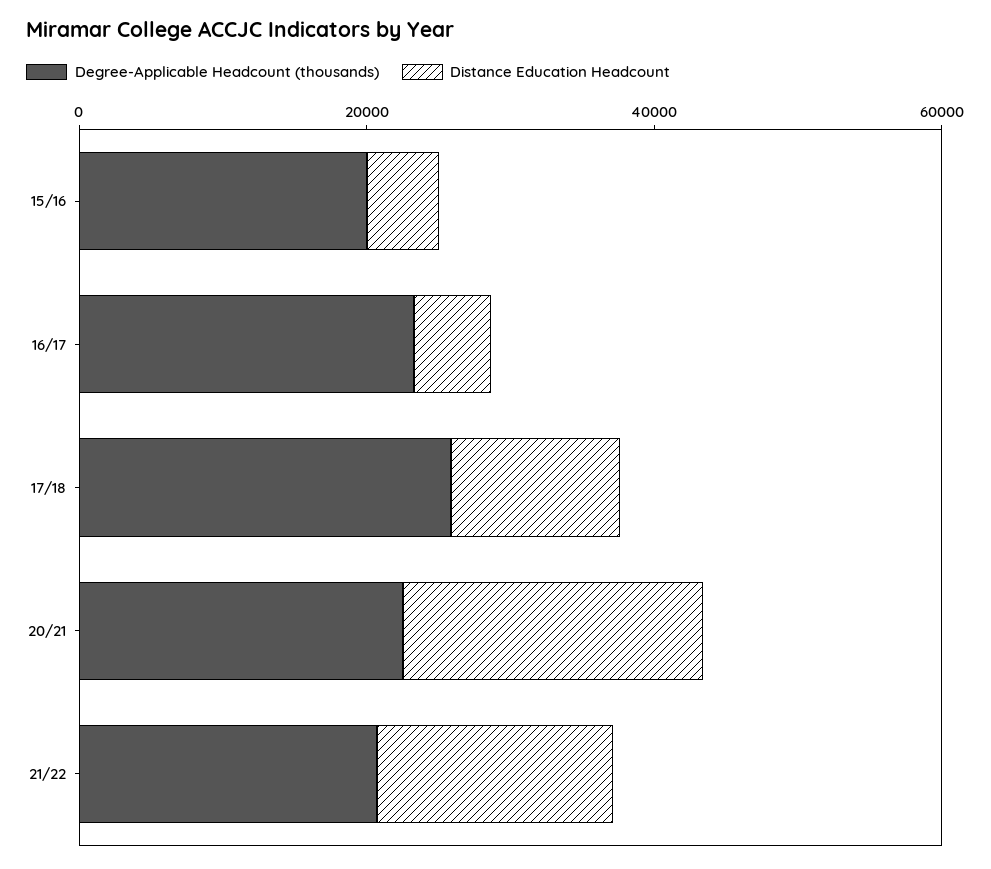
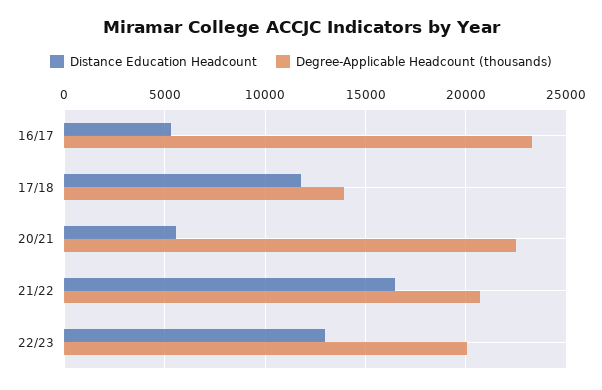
Degree-Applicable Headcount (thousands), 15/16: 20000 -> none
Distance Education Headcount, 15/16: 5000 -> none
Degree-Applicable Headcount (thousands), 17/18: 25000 -> 14000
Distance Education Headcount, 20/21: 20000 -> 5500
Distance Education Headcount, 22/23: none -> 13000
Degree-Applicable Headcount (thousands), 22/23: none -> 20000

